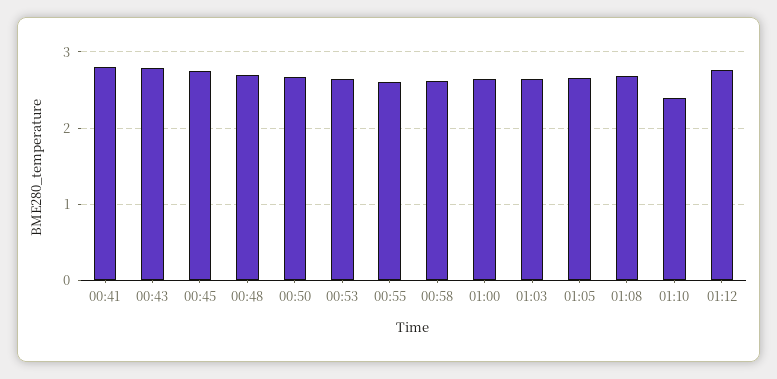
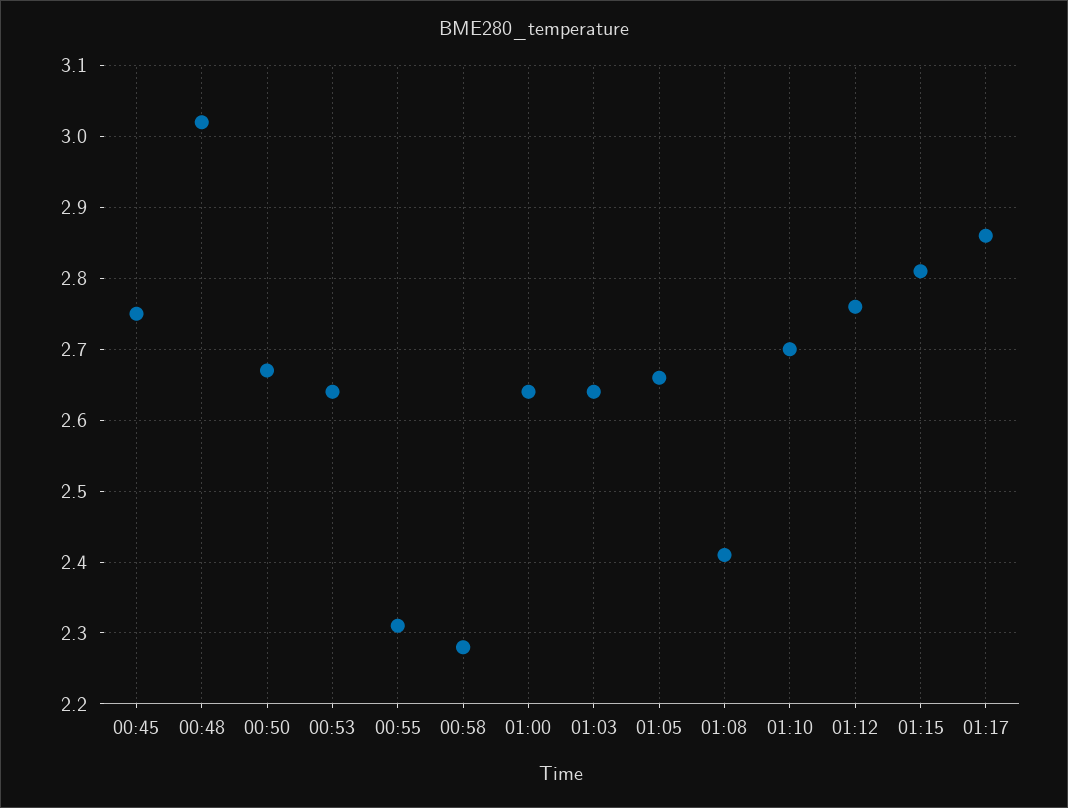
00:41: 2.8 -> none
00:43: 2.8 -> none
00:48: 2.7 -> 3.02
00:55: 2.6 -> 2.31
00:58: 2.6 -> 2.28
01:08: 2.7 -> 2.41
01:10: 2.4 -> 2.7
01:15: none -> 2.81
01:17: none -> 2.86

